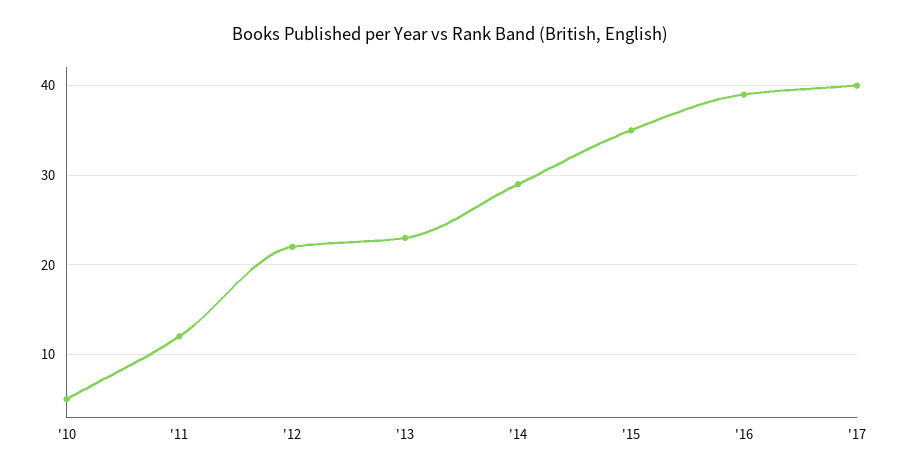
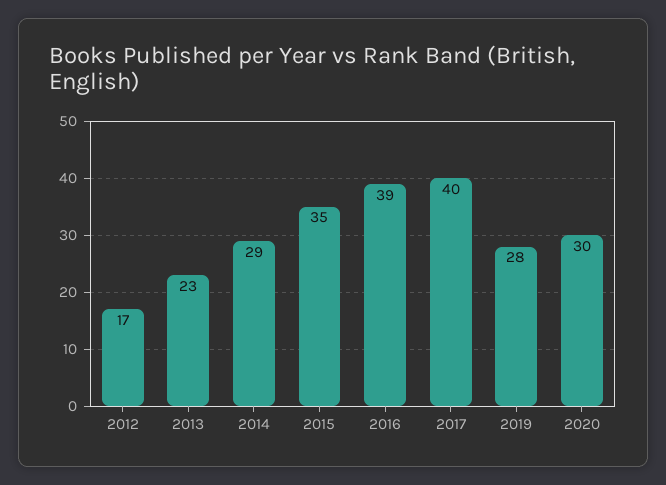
'10: 5 -> none
'11: 12 -> none
'12: 22 -> 17
2019: none -> 28
2020: none -> 30

